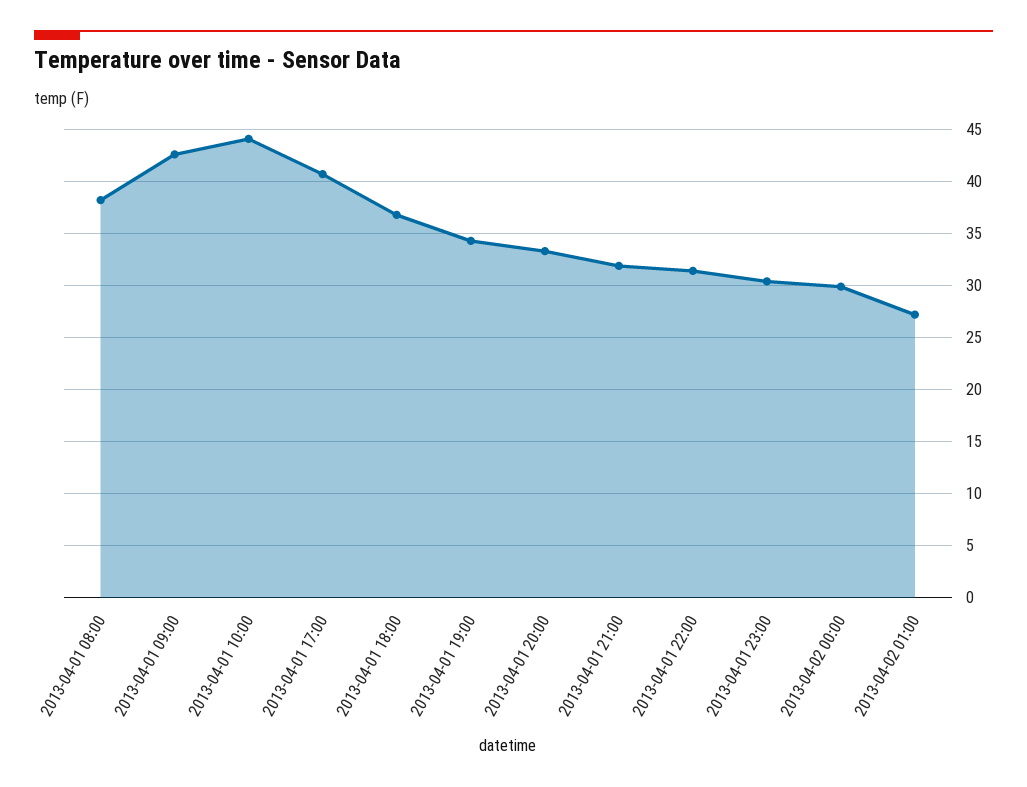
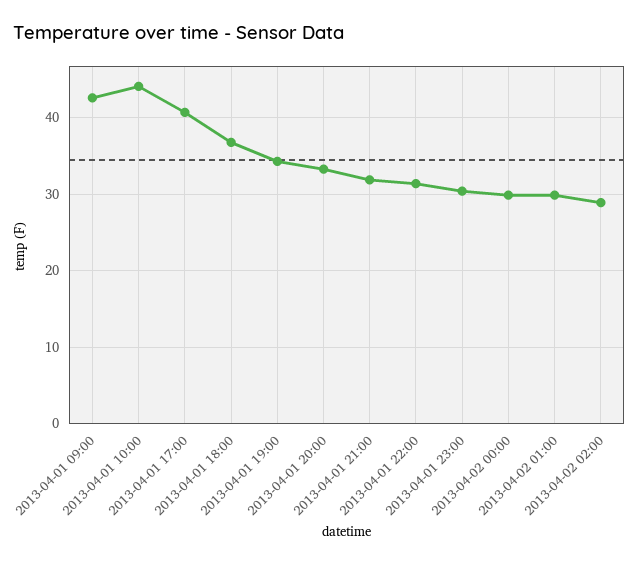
2013-04-01 08:00: 38 -> none
2013-04-02 01:00: 27 -> 30
2013-04-02 02:00: none -> 29

